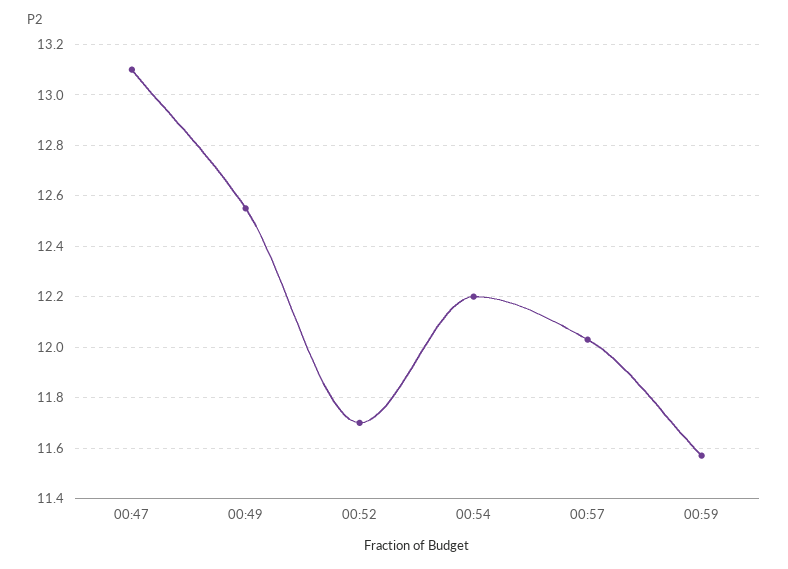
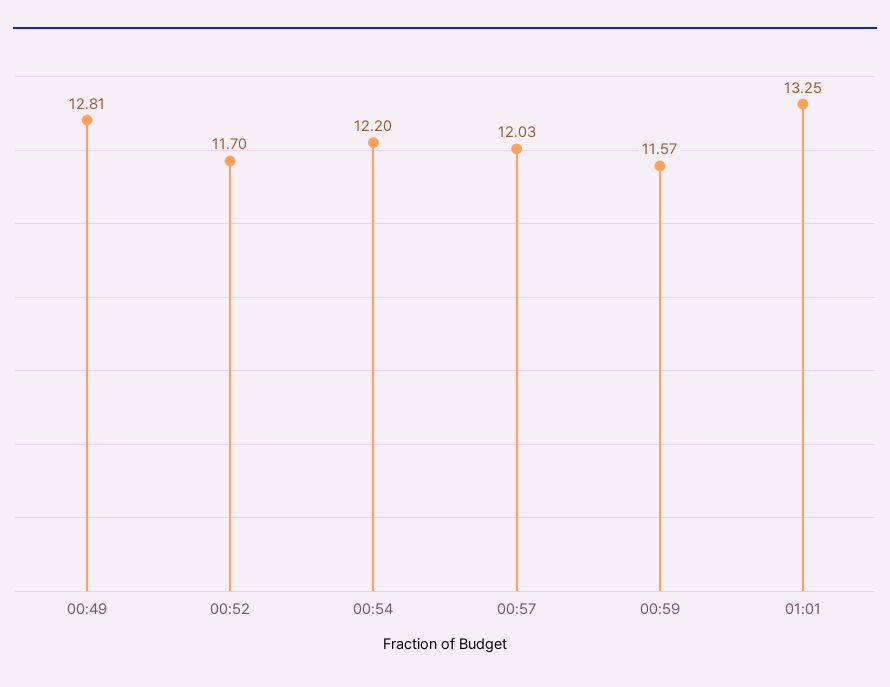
00:47: 13.1 -> none
00:49: 12.55 -> 12.81
01:01: none -> 13.25

